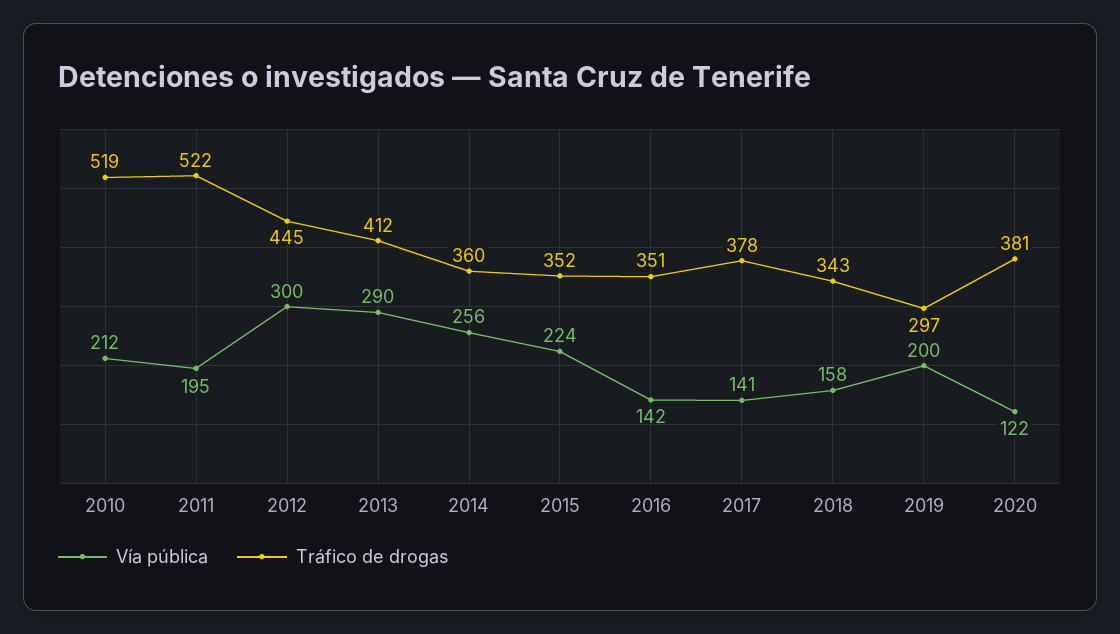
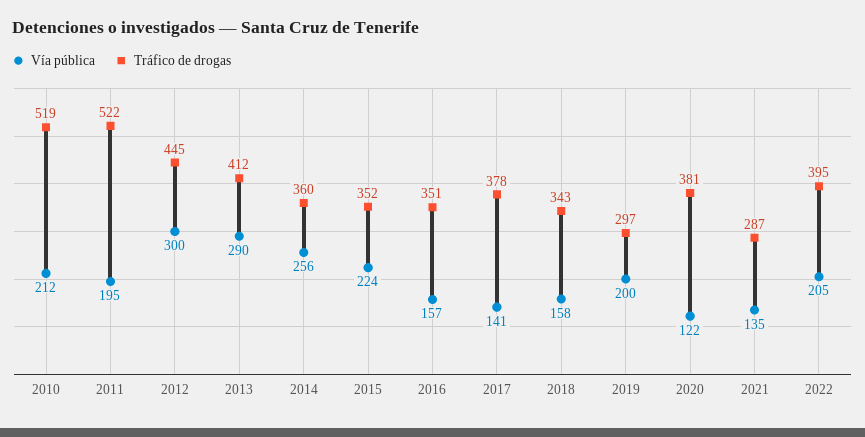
Vía pública, 2016: 142 -> 157
Vía pública, 2021: none -> 135
Tráfico de drogas, 2021: none -> 287
Vía pública, 2022: none -> 205
Tráfico de drogas, 2022: none -> 395

